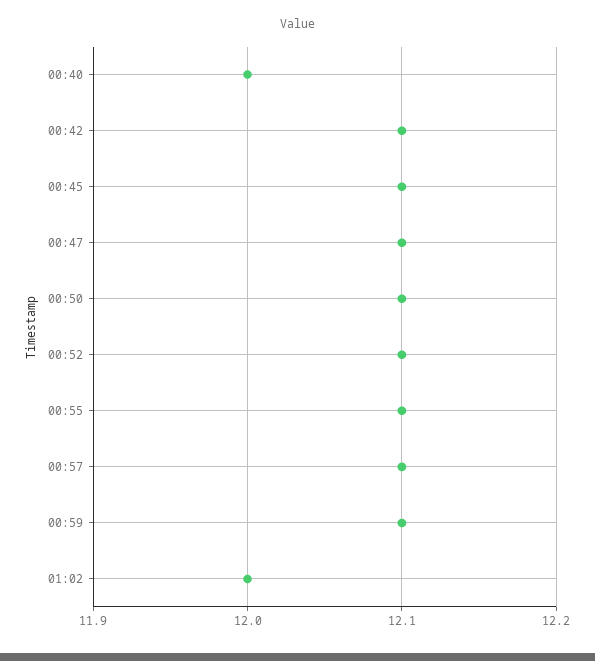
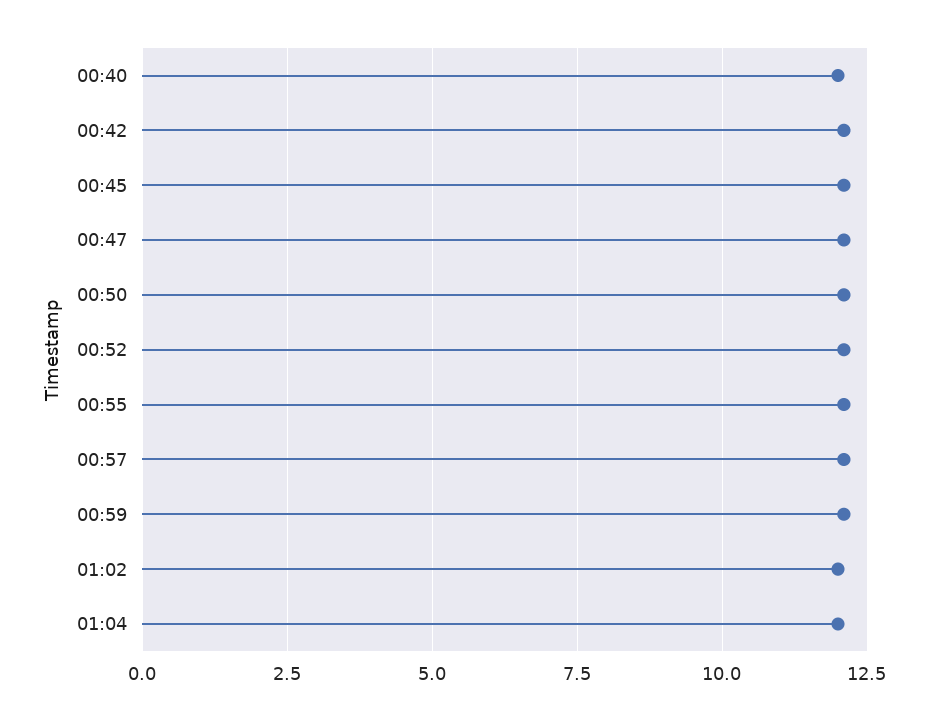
01:04: none -> 12

